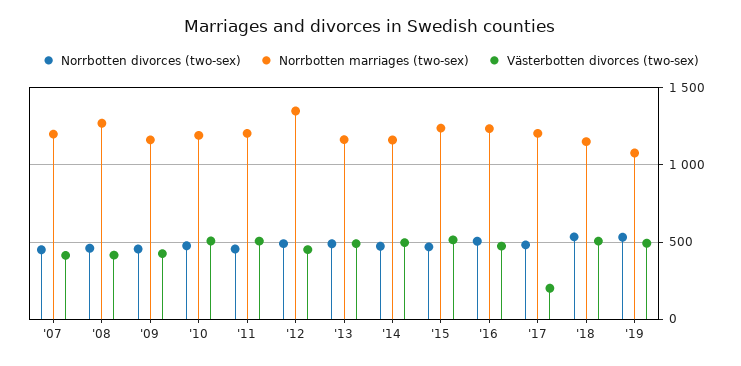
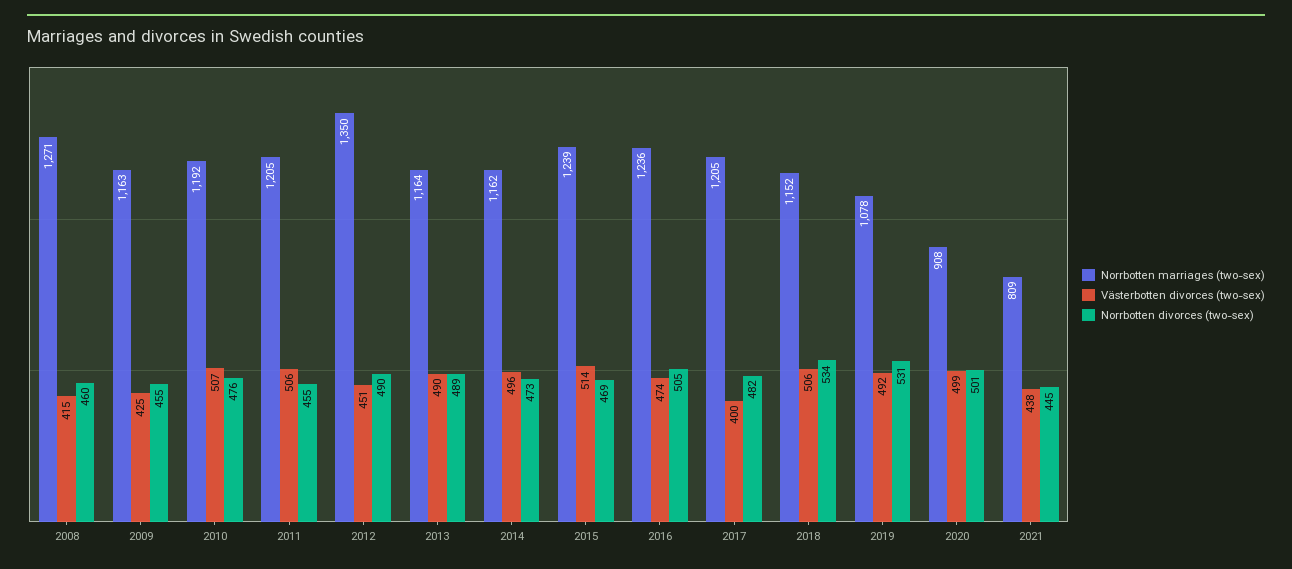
Norrbotten divorces (two-sex), '07: 450 -> none
Norrbotten marriages (two-sex), '07: 1200 -> none
Västerbotten divorces (two-sex), '07: 400 -> none
Västerbotten divorces (two-sex), '17: 200 -> 400
Norrbotten marriages (two-sex), 2020: none -> 908
Västerbotten divorces (two-sex), 2020: none -> 499
Norrbotten divorces (two-sex), 2020: none -> 501
Norrbotten marriages (two-sex), 2021: none -> 809
Västerbotten divorces (two-sex), 2021: none -> 438
Norrbotten divorces (two-sex), 2021: none -> 445

